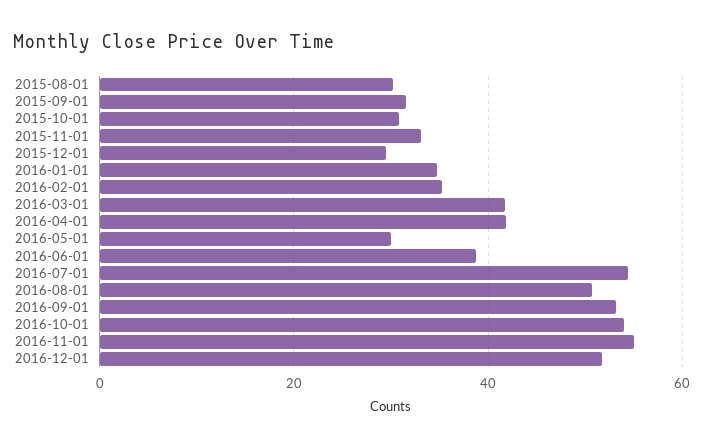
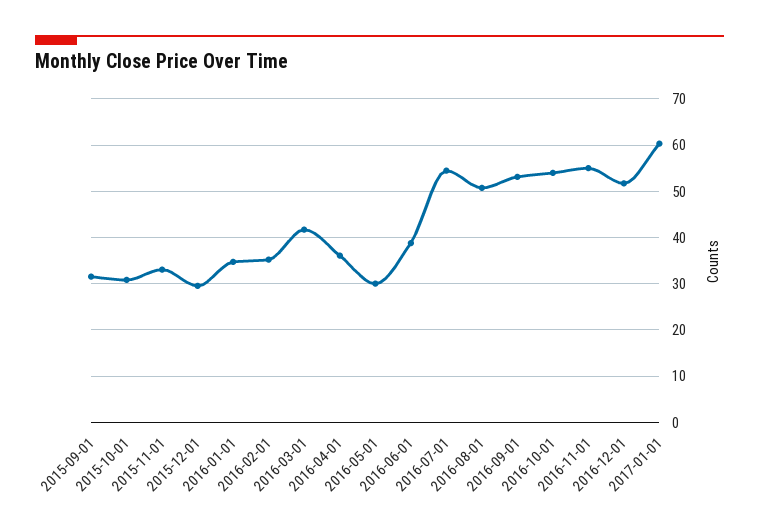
2015-08-01: 30 -> none
2016-04-01: 42 -> 36
2017-01-01: none -> 60

